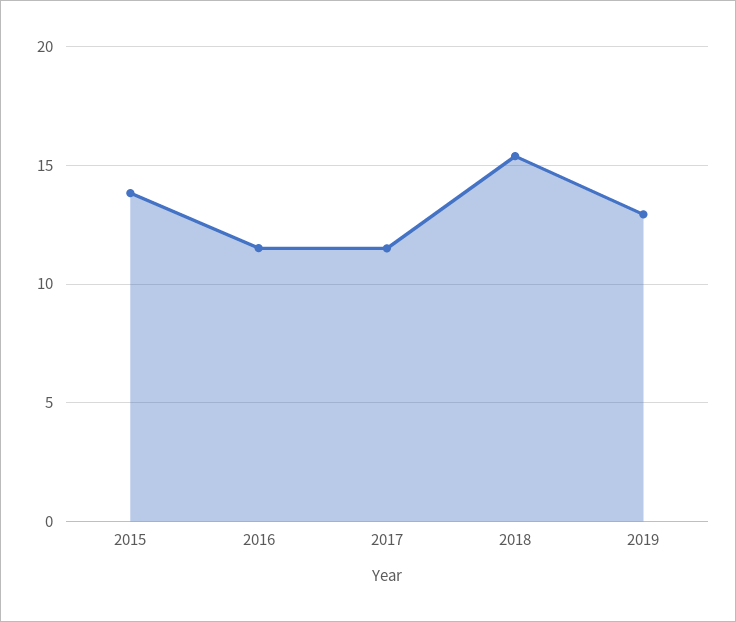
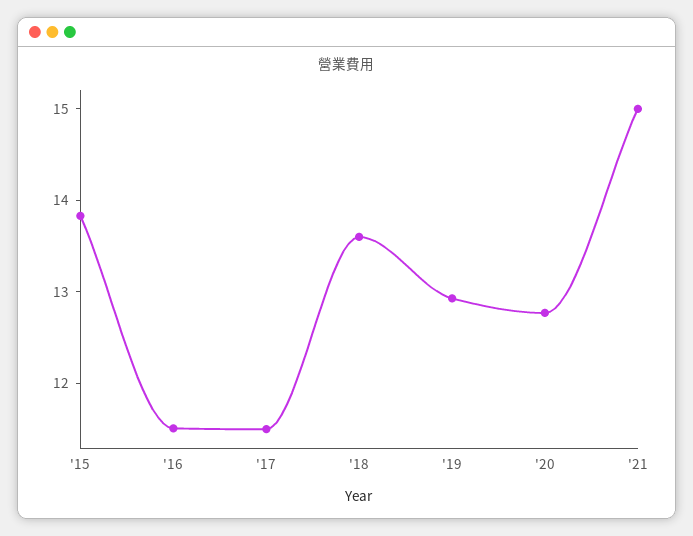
2018: 15.5 -> 13.6
'20: none -> 12.8
'21: none -> 15

